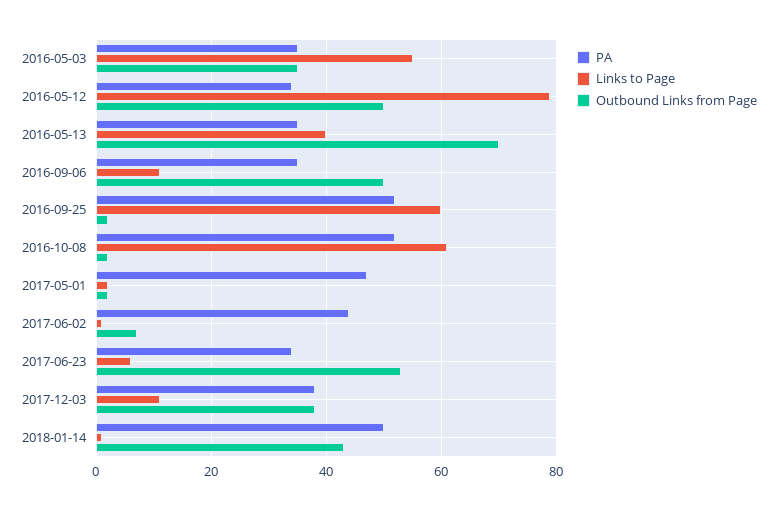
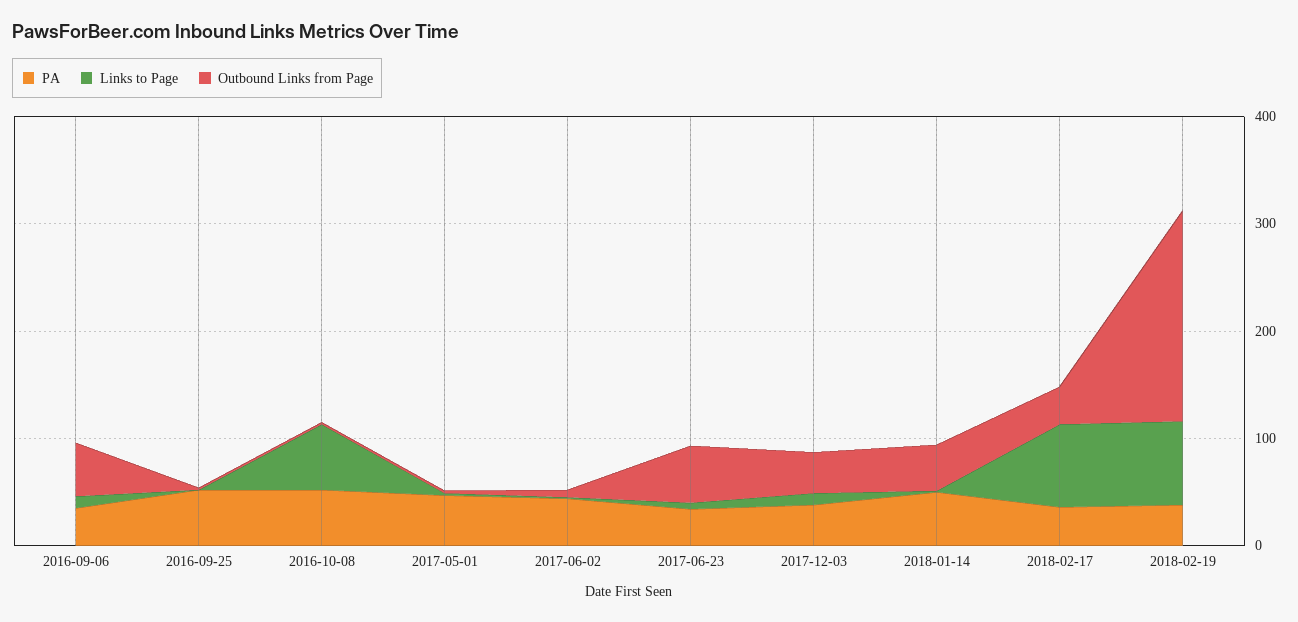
PA, 2016-05-03: 35 -> none
Links to Page, 2016-05-03: 55 -> none
Outbound Links from Page, 2016-05-03: 35 -> none
PA, 2016-05-12: 35 -> none
Links to Page, 2016-05-12: 80 -> none
Outbound Links from Page, 2016-05-12: 50 -> none
PA, 2016-05-13: 35 -> none
Links to Page, 2016-05-13: 40 -> none
Outbound Links from Page, 2016-05-13: 70 -> none
Links to Page, 2016-09-25: 60 -> 0
PA, 2018-02-17: none -> 40
Links to Page, 2018-02-17: none -> 80
Outbound Links from Page, 2018-02-17: none -> 40
PA, 2018-02-19: none -> 40
Links to Page, 2018-02-19: none -> 80
Outbound Links from Page, 2018-02-19: none -> 200

